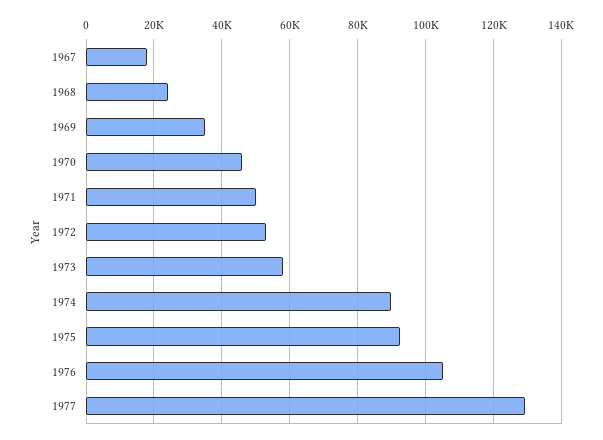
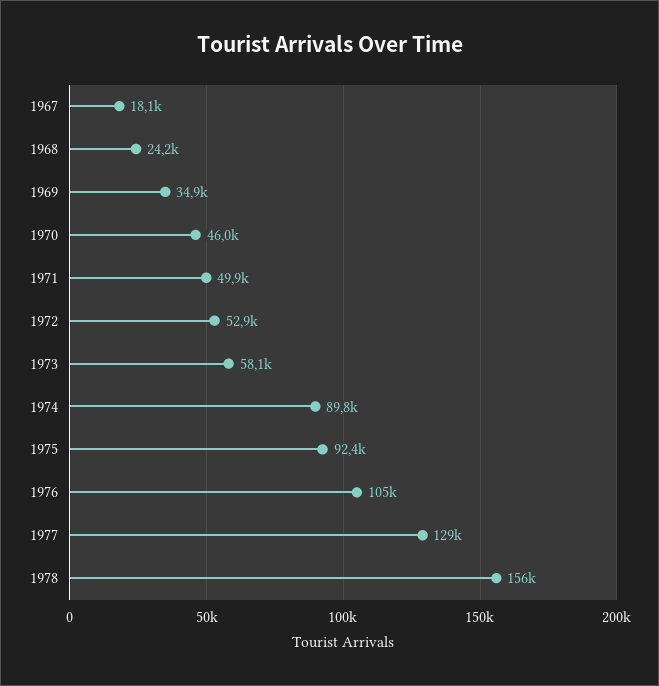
1978: none -> 156000

